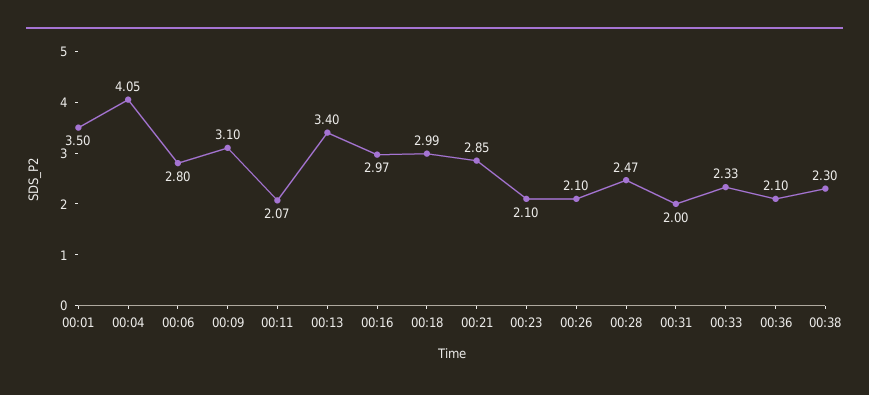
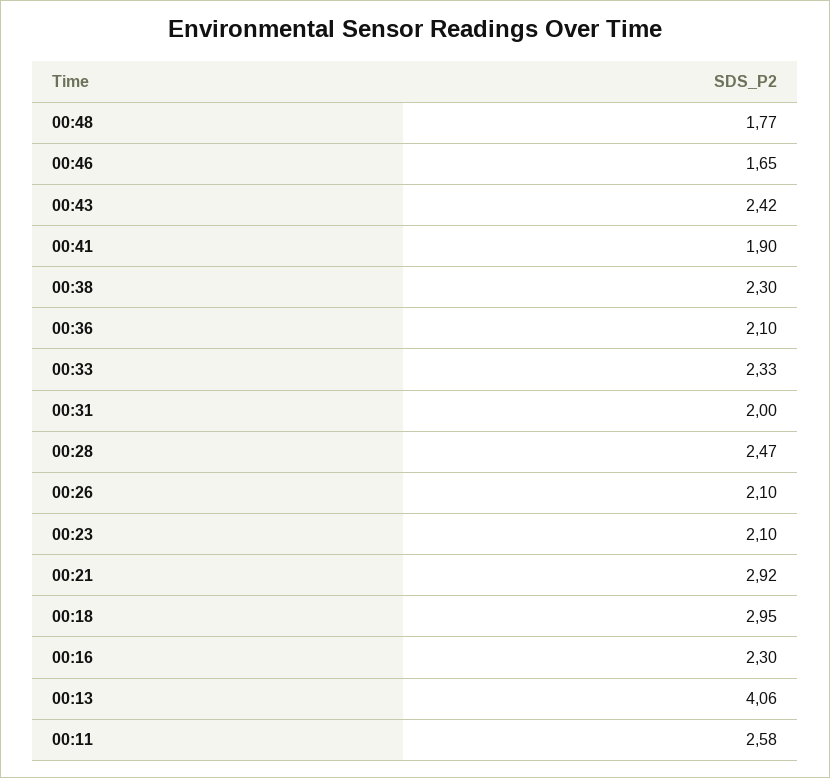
00:01: 3.5 -> none
00:04: 4.05 -> none
00:06: 2.8 -> none
00:09: 3.1 -> none
00:11: 2.07 -> 2.58
00:13: 3.4 -> 4.06
00:16: 2.97 -> 2.3
00:18: 2.99 -> 2.95
00:21: 2.85 -> 2.92
00:48: none -> 1.77
00:46: none -> 1.65
00:43: none -> 2.42
00:41: none -> 1.9

